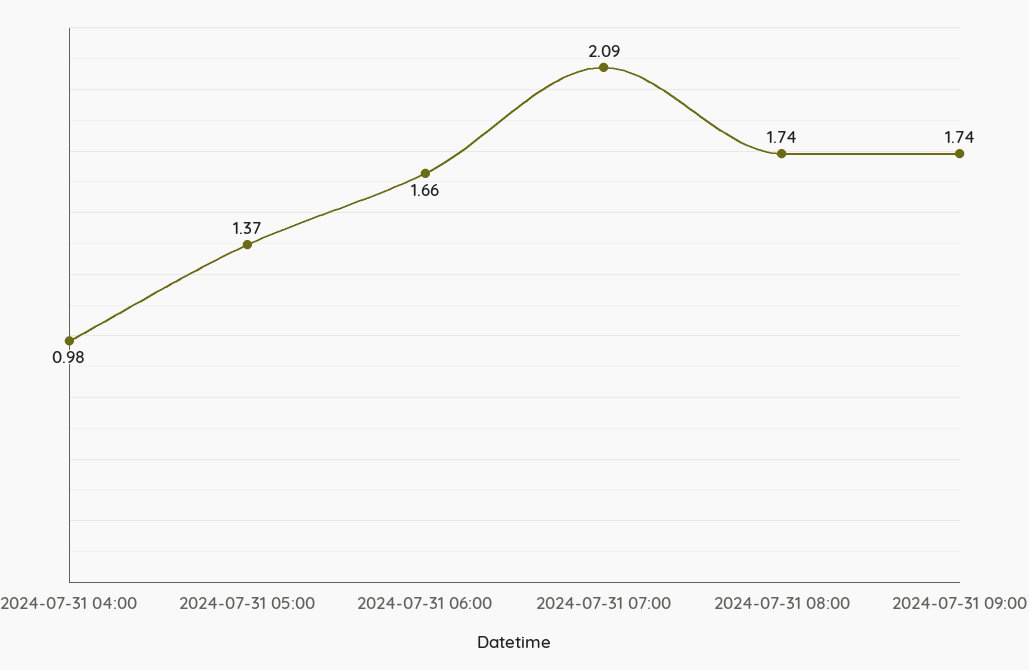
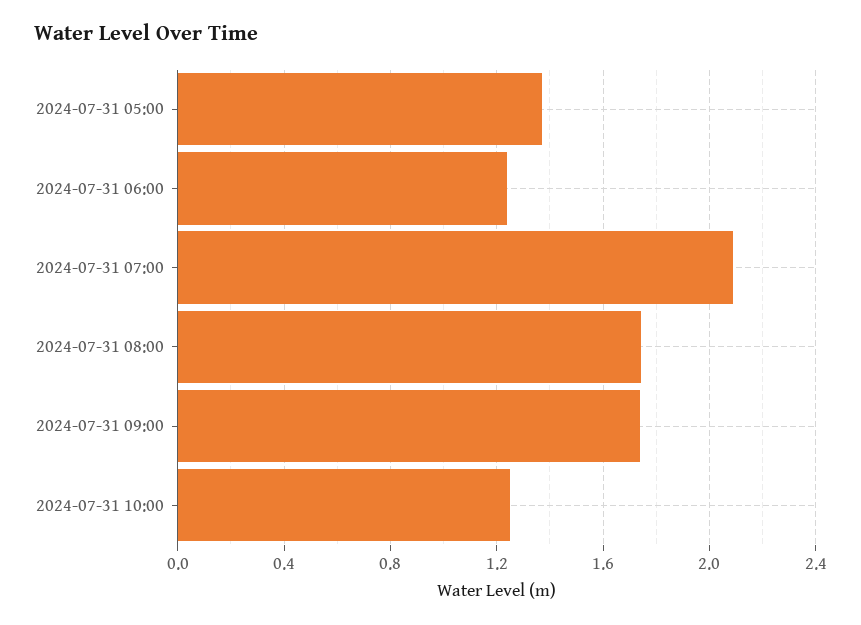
2024-07-31 04:00: 0.98 -> none
2024-07-31 06:00: 1.66 -> 1.25
2024-07-31 10:00: none -> 1.25

